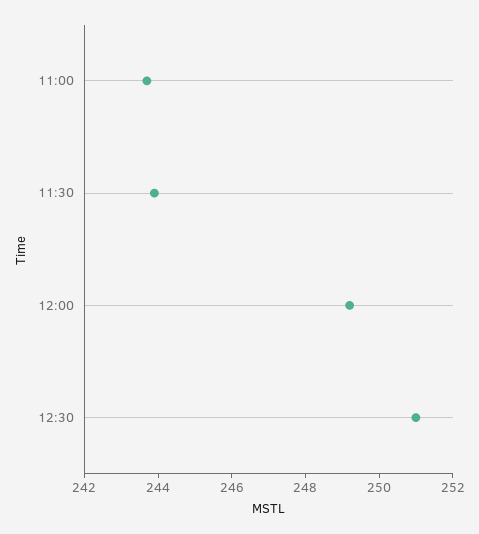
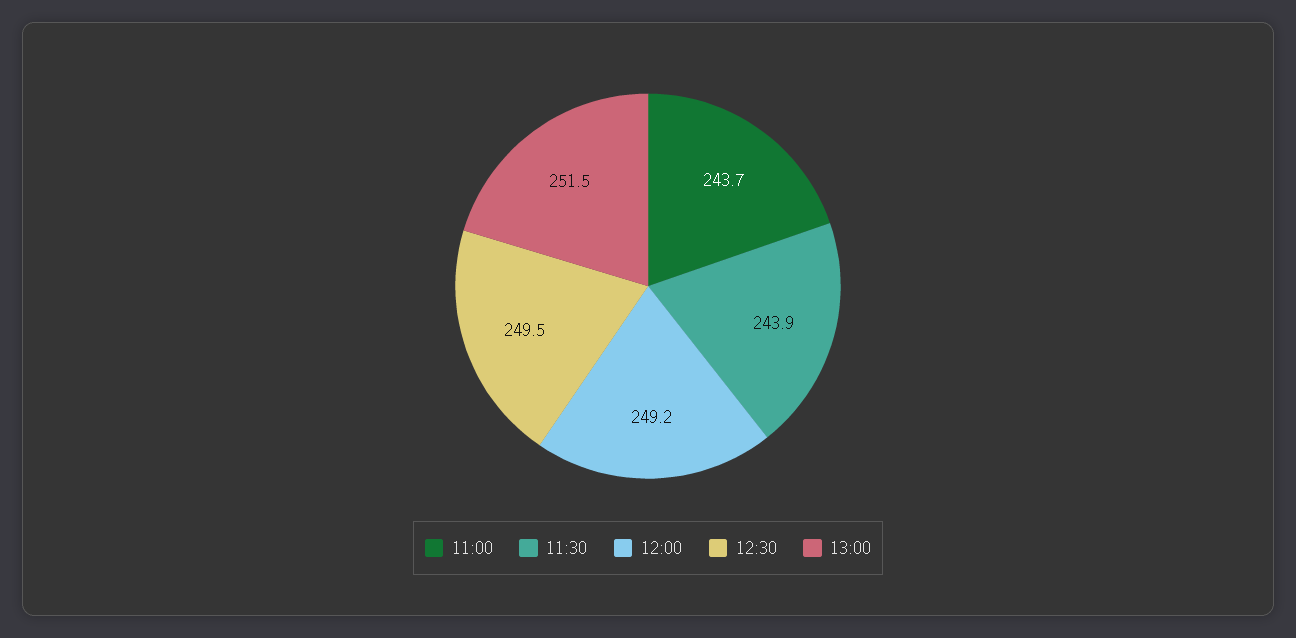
12:30: 251 -> 249.5
13:00: none -> 251.5

